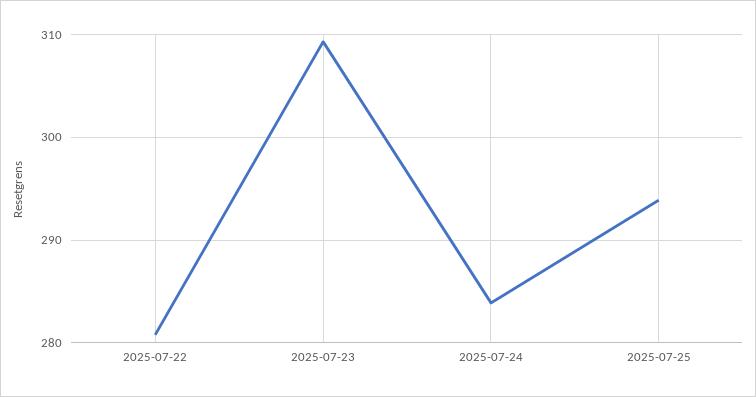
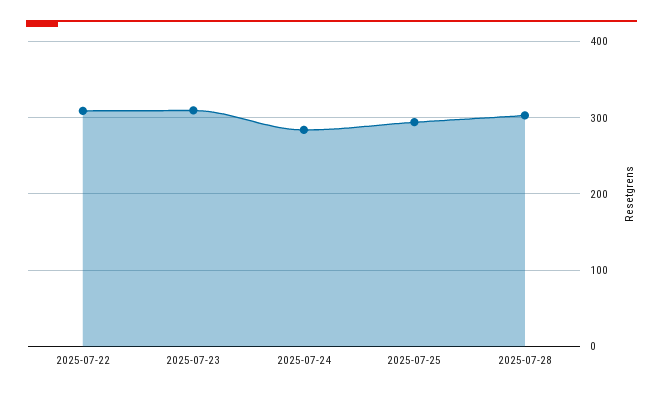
2025-07-22: 281 -> 310
2025-07-28: none -> 300

